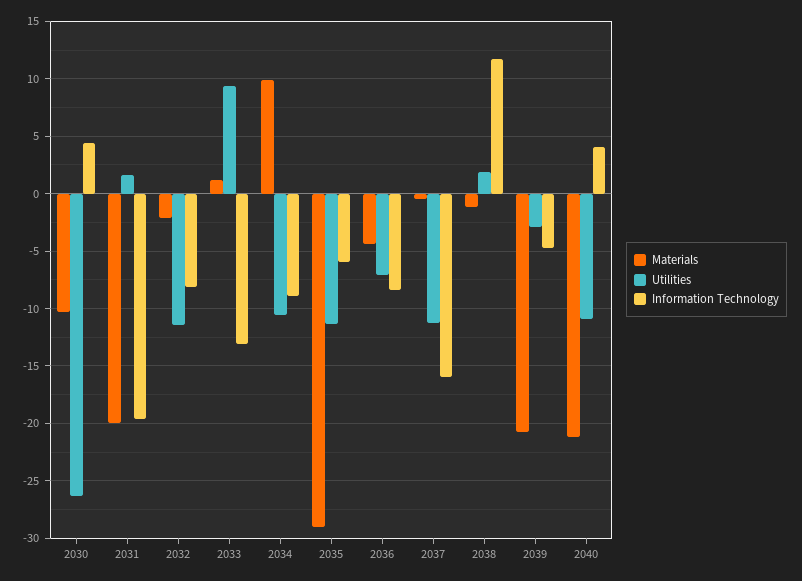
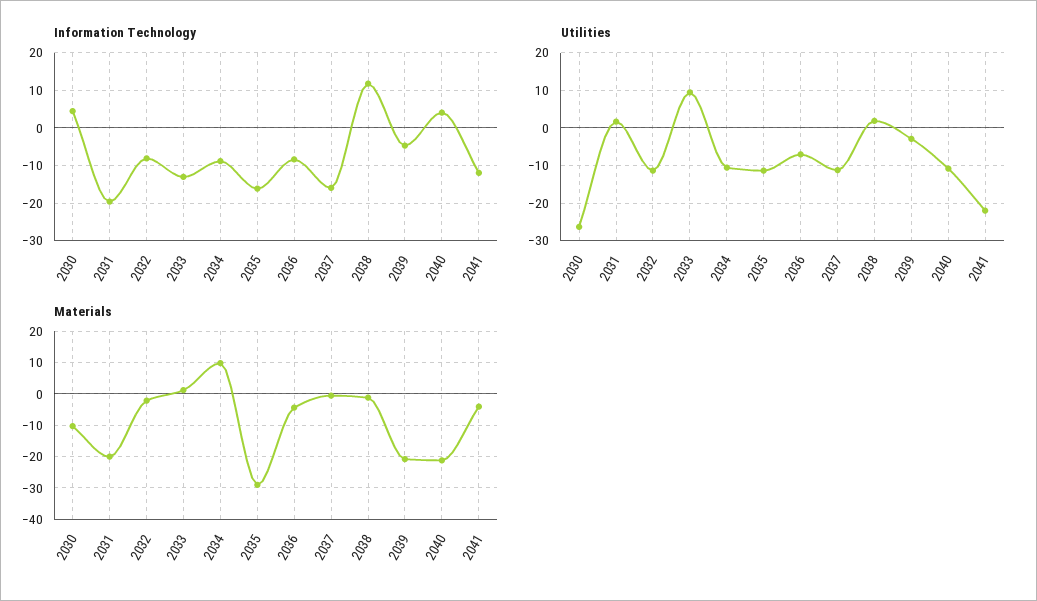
Information Technology, 2035: -6 -> -16
Information Technology, 2041: none -> -12
Utilities, 2041: none -> -22
Materials, 2041: none -> -4

